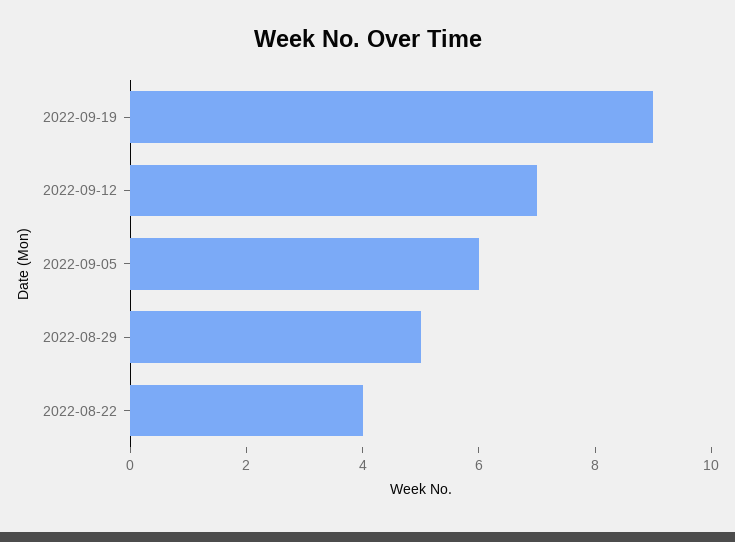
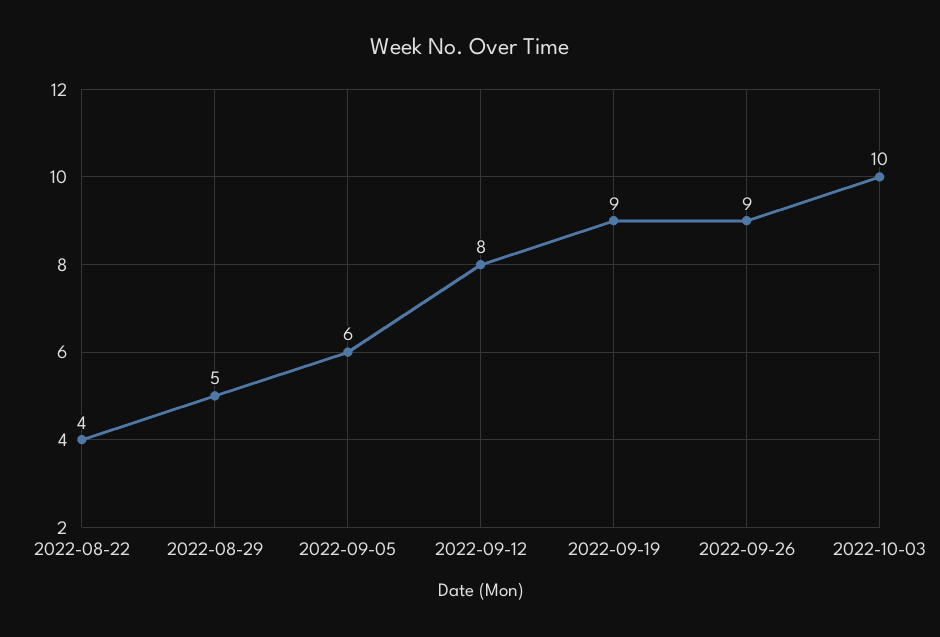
2022-09-12: 7 -> 8
2022-09-26: none -> 9
2022-10-03: none -> 10

